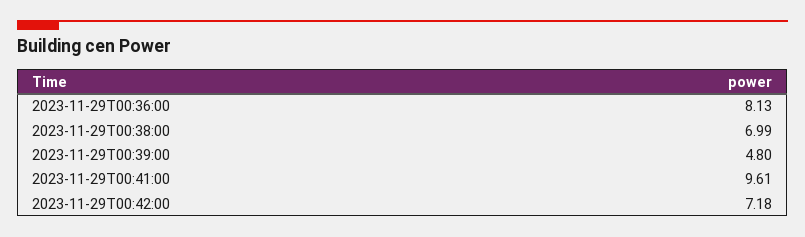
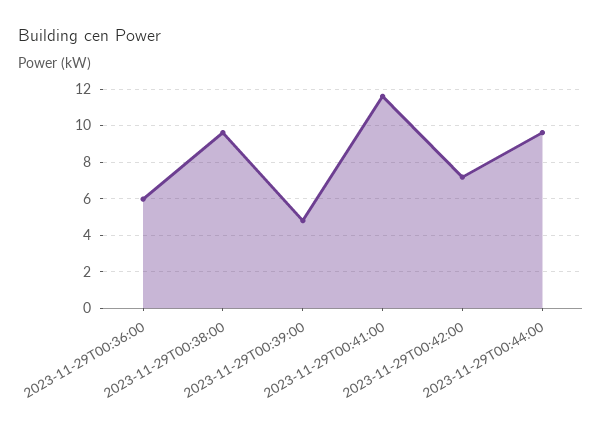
2023-11-29T00:36:00: 8.13 -> 6
2023-11-29T00:38:00: 6.99 -> 9.5
2023-11-29T00:41:00: 9.61 -> 11.5
2023-11-29T00:44:00: none -> 9.5

